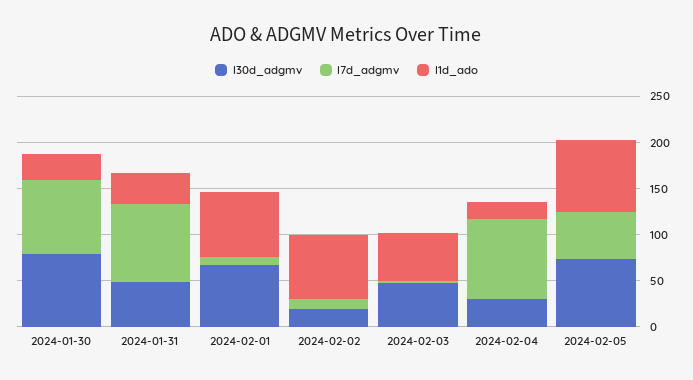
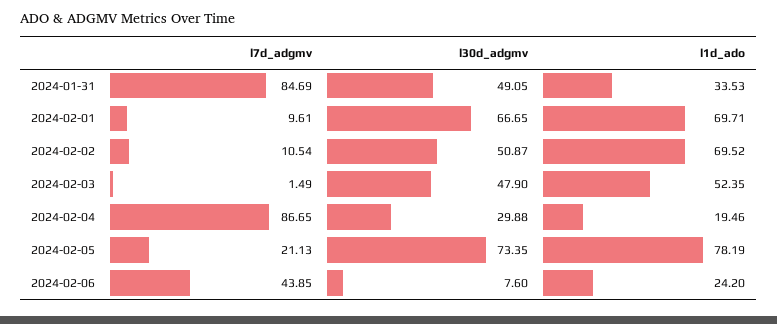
l30d_adgmv, 2024-01-30: 80 -> none
l7d_adgmv, 2024-01-30: 80 -> none
l1d_ado, 2024-01-30: 30 -> none
l30d_adgmv, 2024-02-02: 20 -> 50.87
l7d_adgmv, 2024-02-05: 50 -> 21.13
l7d_adgmv, 2024-02-06: none -> 43.85
l30d_adgmv, 2024-02-06: none -> 7.6
l1d_ado, 2024-02-06: none -> 24.2

